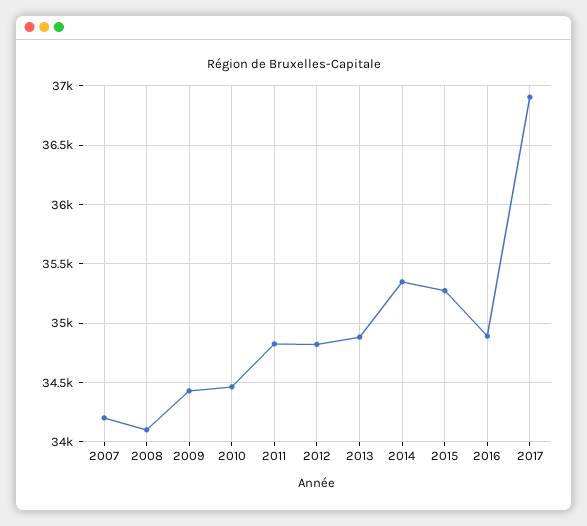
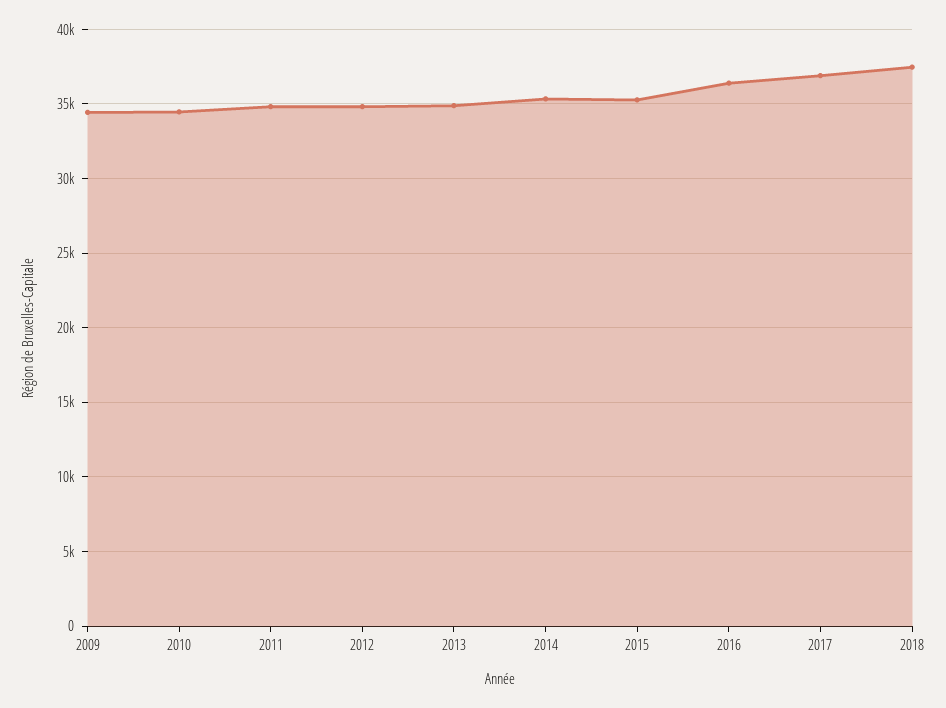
2007: 34200 -> none
2008: 34100 -> none
2016: 34900 -> 36500
2018: none -> 37500

